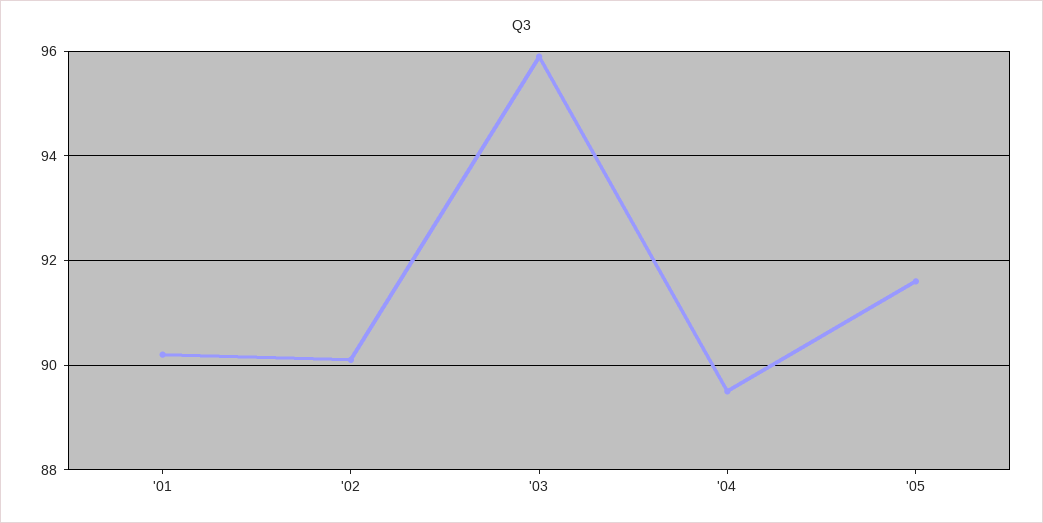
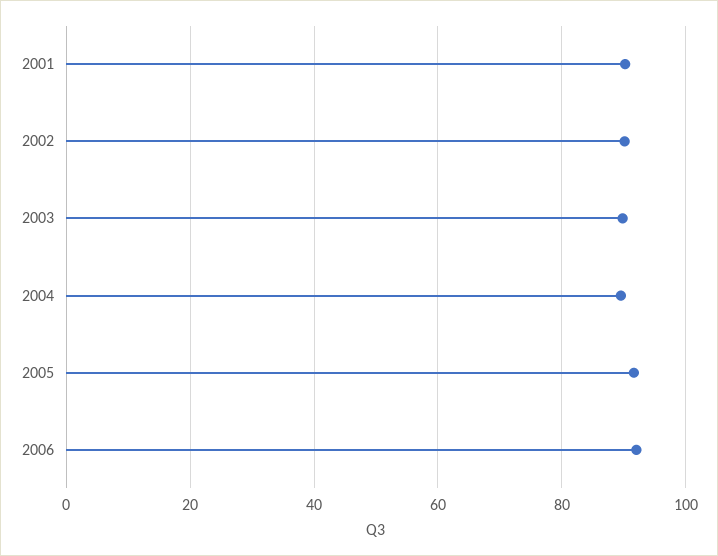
'03: 96 -> 90
2006: none -> 92

